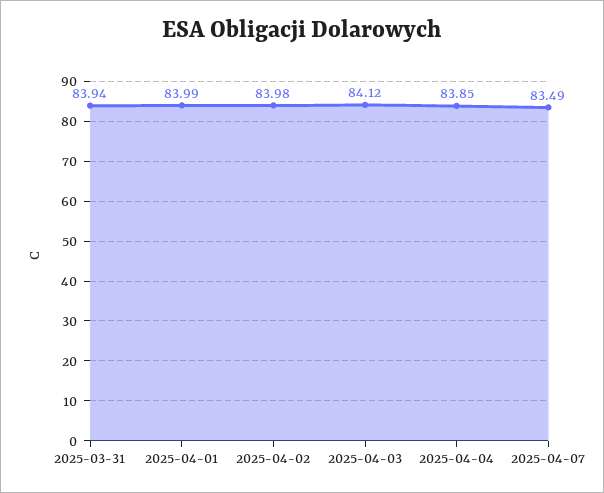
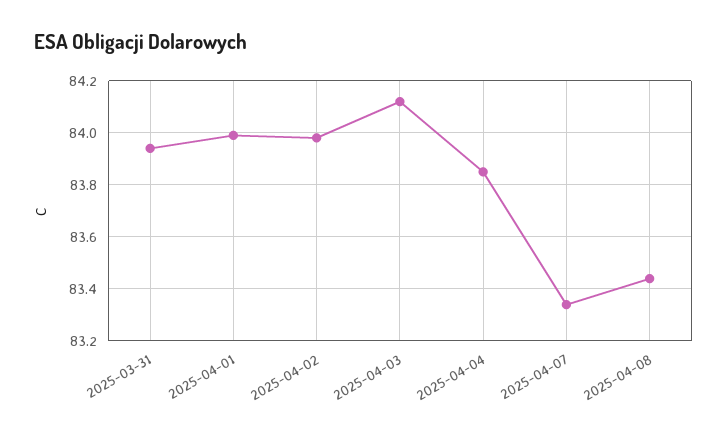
2025-04-07: 83.49 -> 83.35
2025-04-08: none -> 83.45

